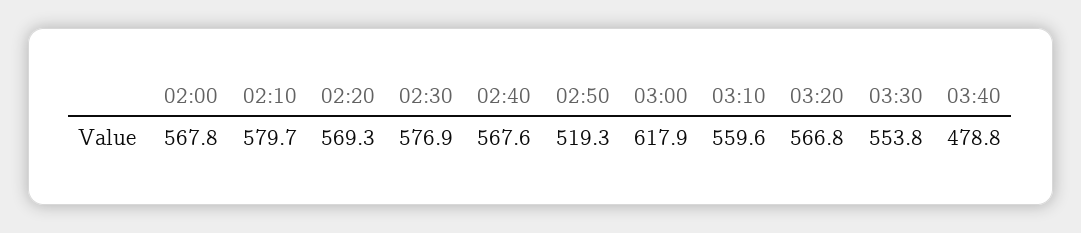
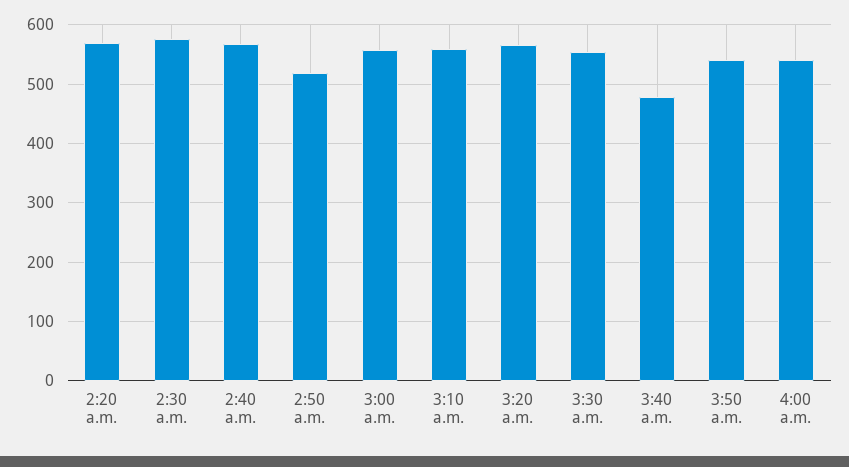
02:00: 567.8 -> none
02:10: 579.7 -> none
03:00: 617.9 -> 560
3:50 a.m.: none -> 540
4:00 a.m.: none -> 540

